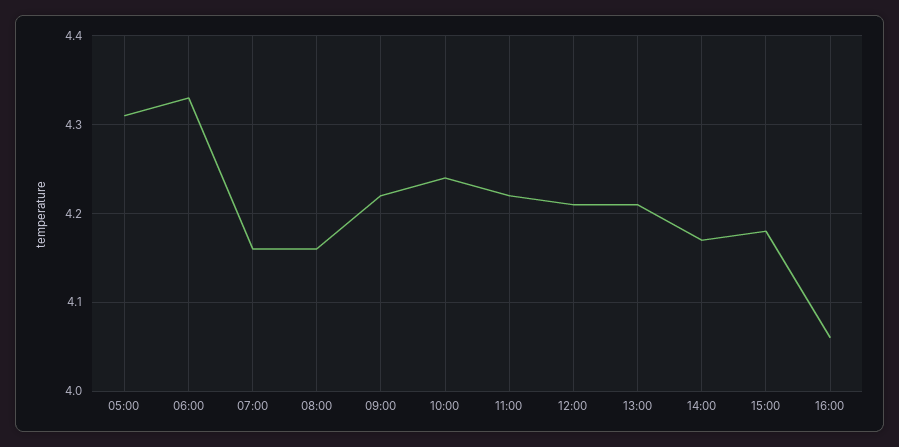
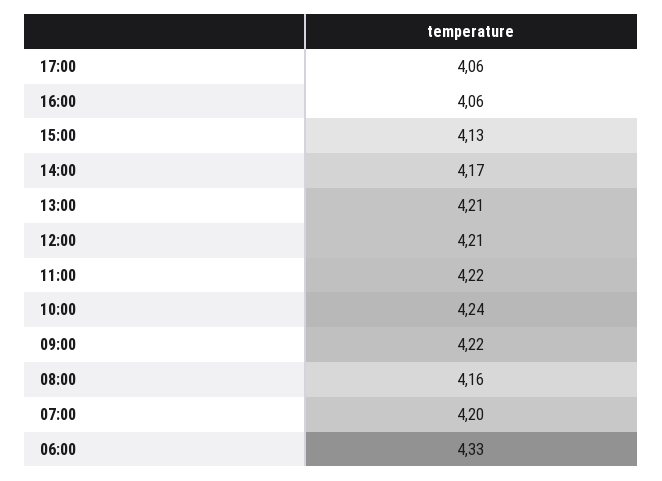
05:00: 4.31 -> none
07:00: 4.16 -> 4.2
15:00: 4.18 -> 4.13
17:00: none -> 4.06

